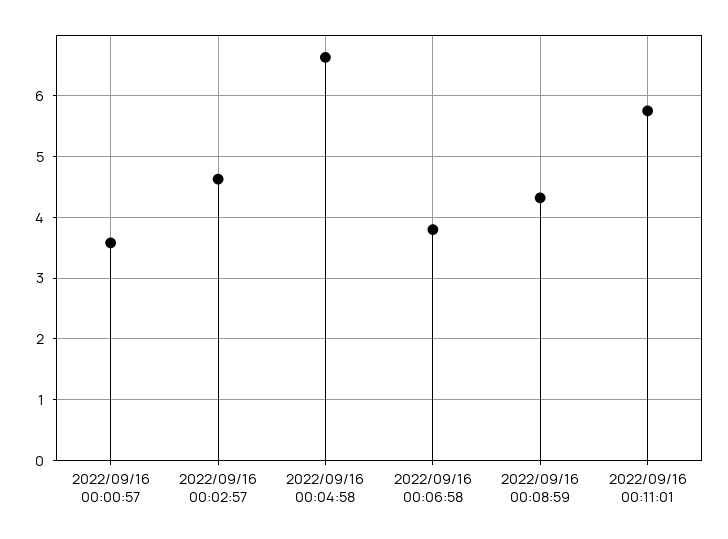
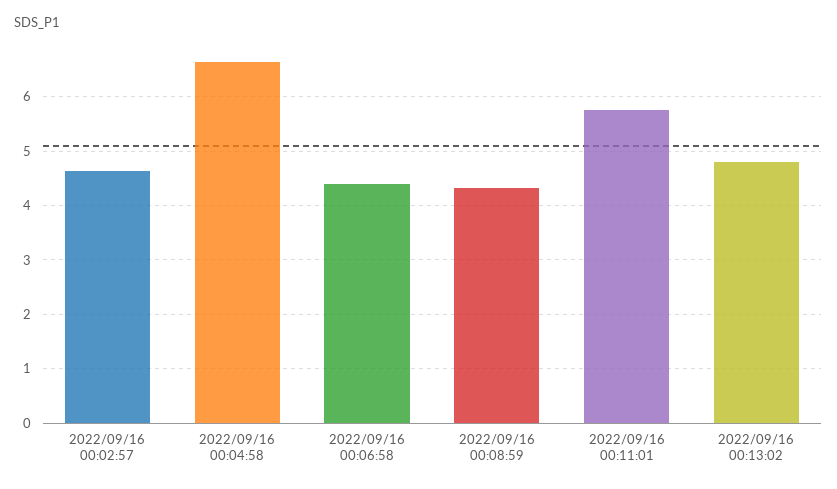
2022/09/16 00:00:57: 3.6 -> none
2022/09/16 00:06:58: 3.8 -> 4.4
2022/09/16 00:13:02: none -> 4.8

